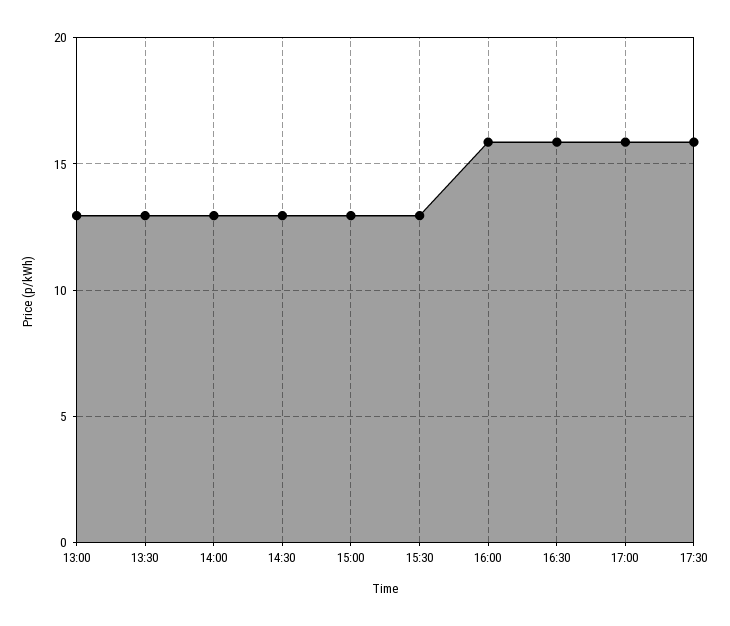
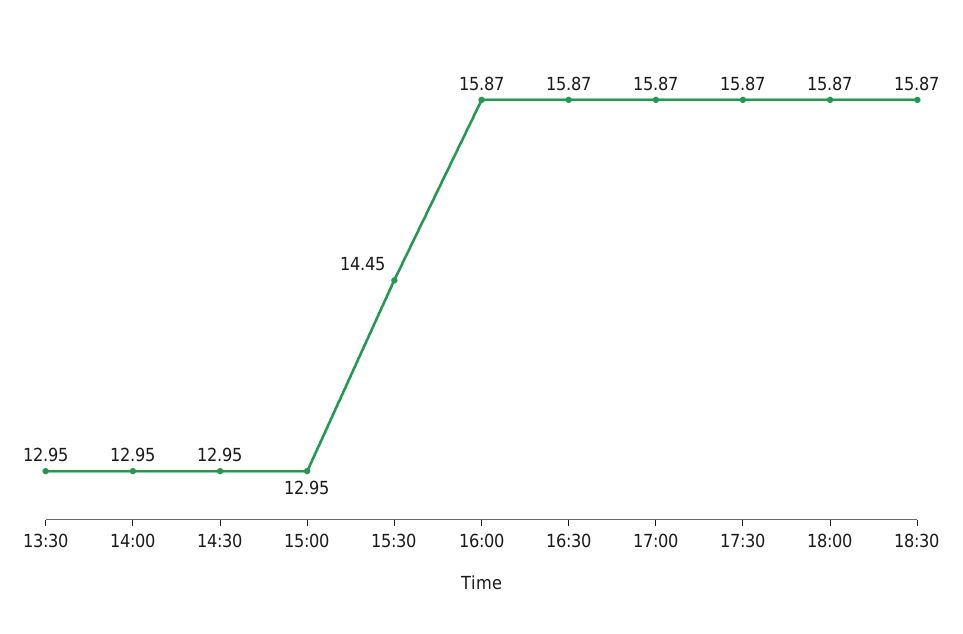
13:00: 13 -> none
15:30: 13 -> 14.45
18:00: none -> 15.87
18:30: none -> 15.87

